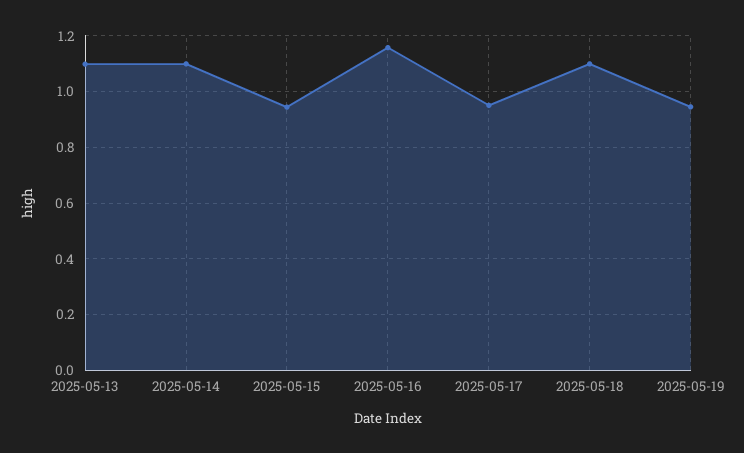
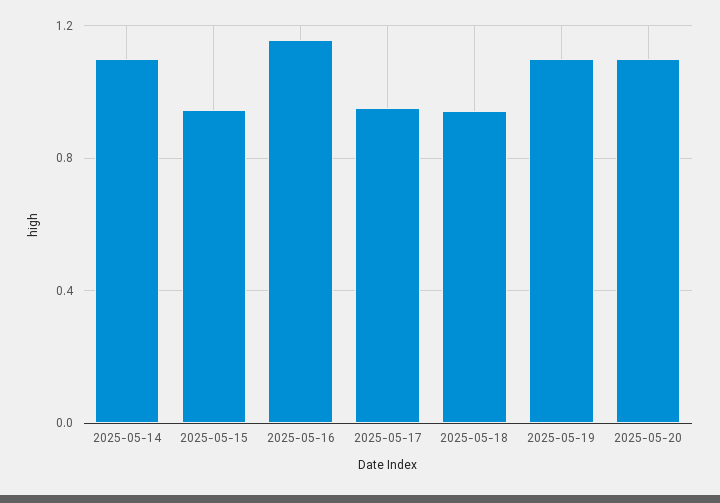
2025-05-13: 1.1 -> none
2025-05-18: 1.1 -> 0.95
2025-05-19: 0.95 -> 1.1
2025-05-20: none -> 1.1

